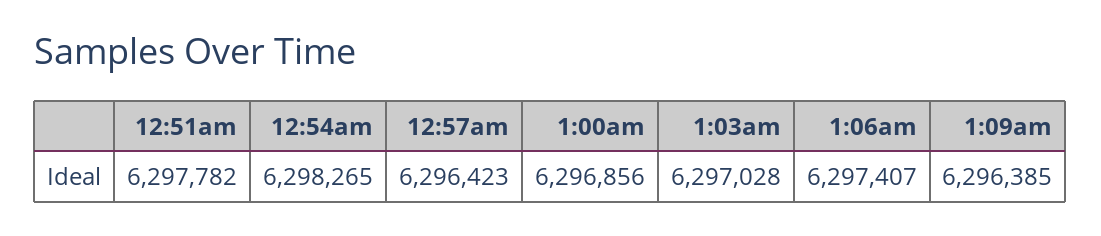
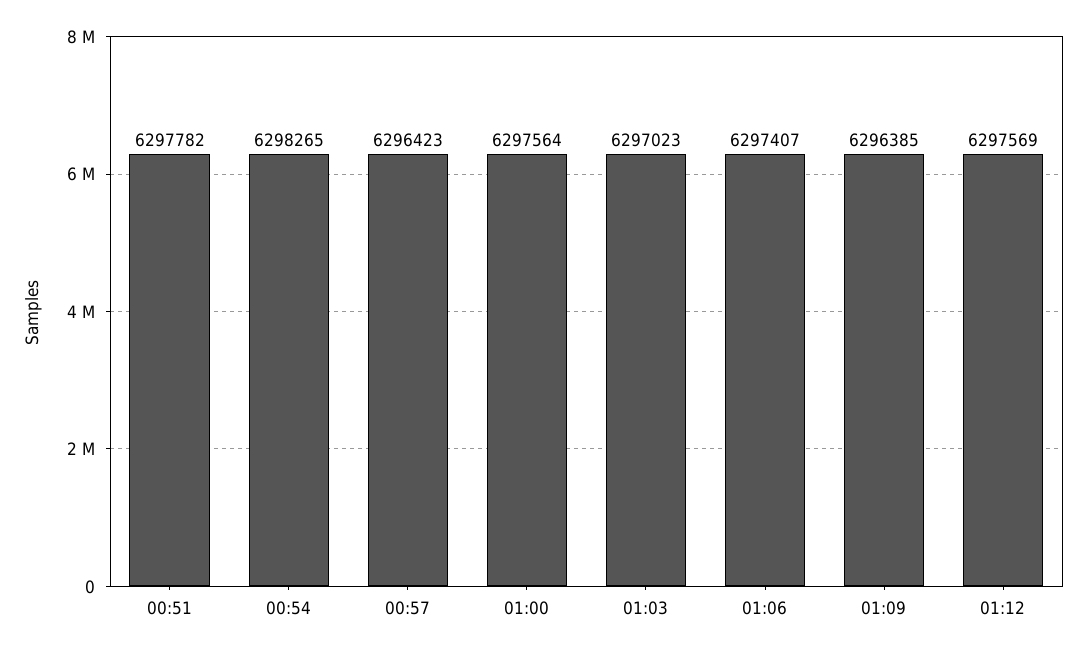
1:00am: 6296856 -> 6297564
1:03am: 6297028 -> 6297023
01:12: none -> 6297569

